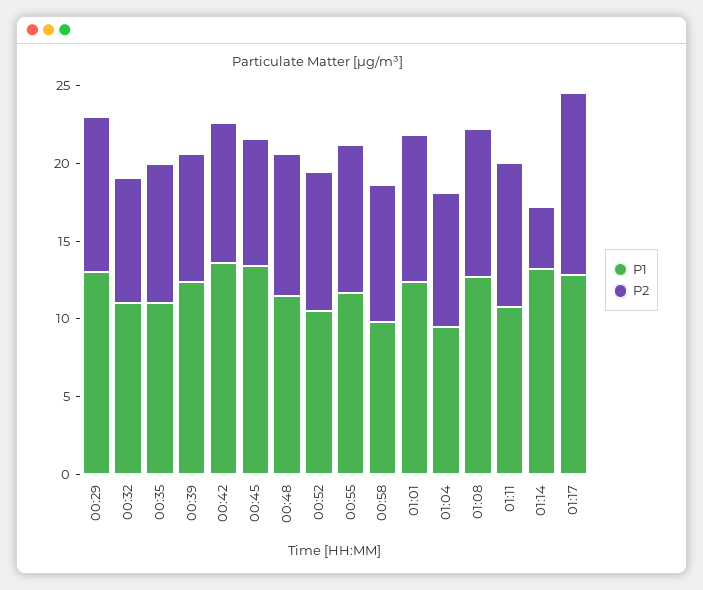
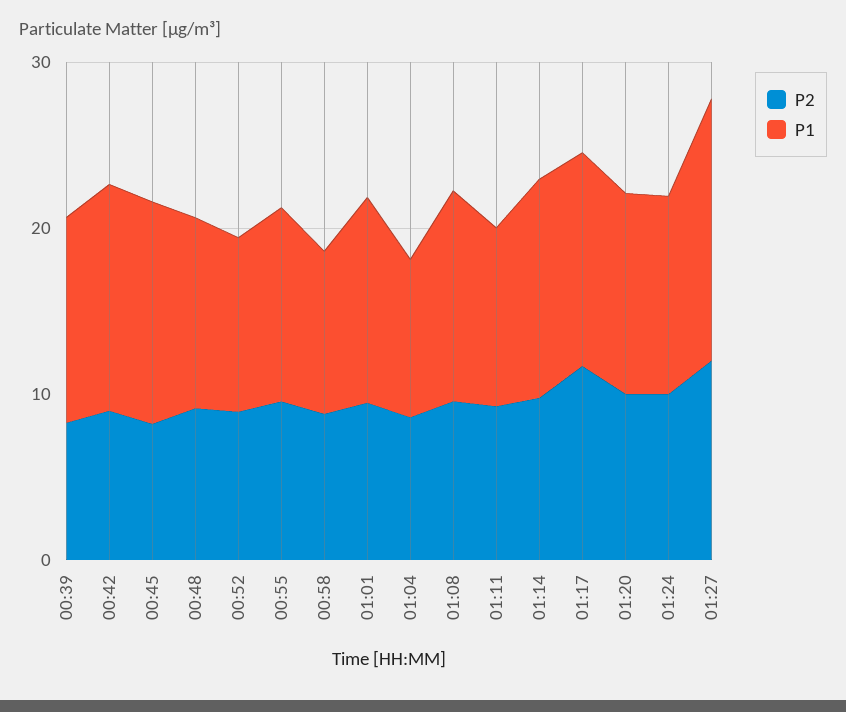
P1, 00:29: 13 -> none
P2, 00:29: 10 -> none
P1, 00:32: 11 -> none
P2, 00:32: 8 -> none
P1, 00:35: 11 -> none
P2, 00:35: 9 -> none
P2, 01:14: 4 -> 10
P2, 01:20: none -> 10
P1, 01:20: none -> 12
P2, 01:24: none -> 10
P1, 01:24: none -> 12
P2, 01:27: none -> 12
P1, 01:27: none -> 16

